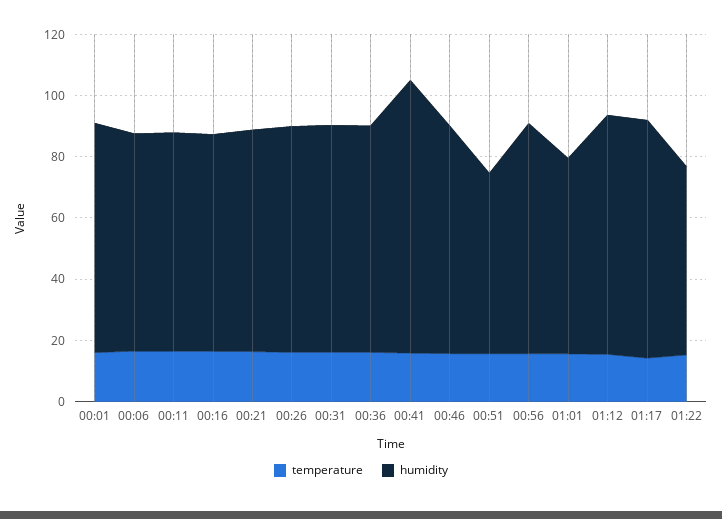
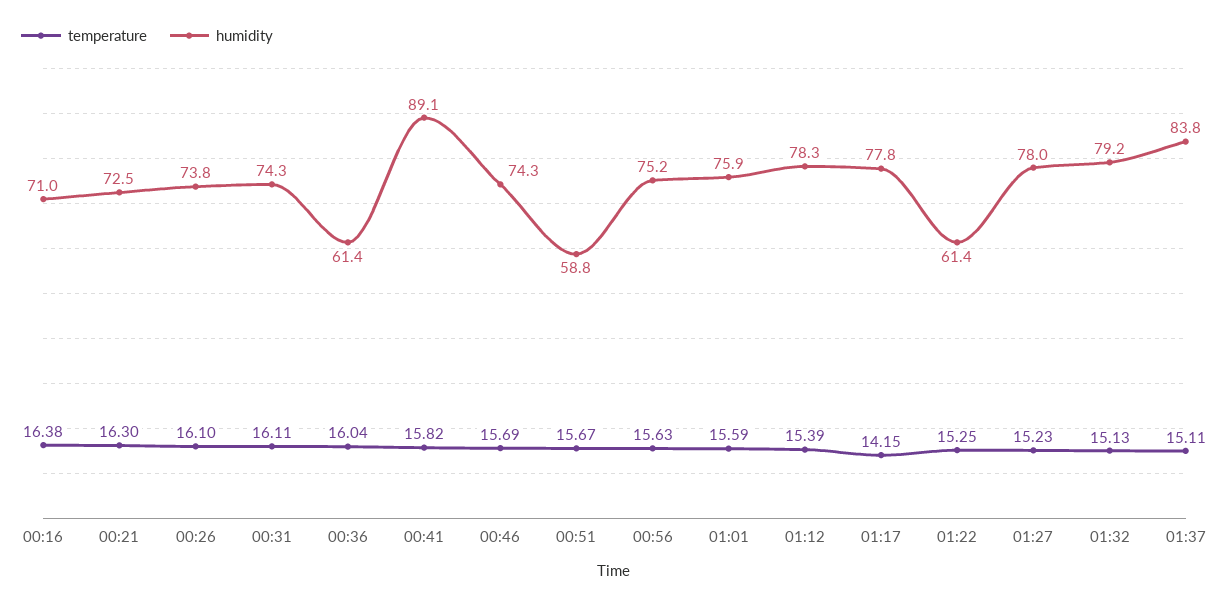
temperature, 00:01: 15 -> none
humidity, 00:01: 75 -> none
temperature, 00:06: 15 -> none
humidity, 00:06: 70 -> none
temperature, 00:11: 15 -> none
humidity, 00:11: 70 -> none
humidity, 00:36: 75 -> 61.4
humidity, 01:01: 65 -> 75.9
temperature, 01:27: none -> 15.23
humidity, 01:27: none -> 78
temperature, 01:32: none -> 15.13
humidity, 01:32: none -> 79.2
temperature, 01:37: none -> 15.11
humidity, 01:37: none -> 83.8

